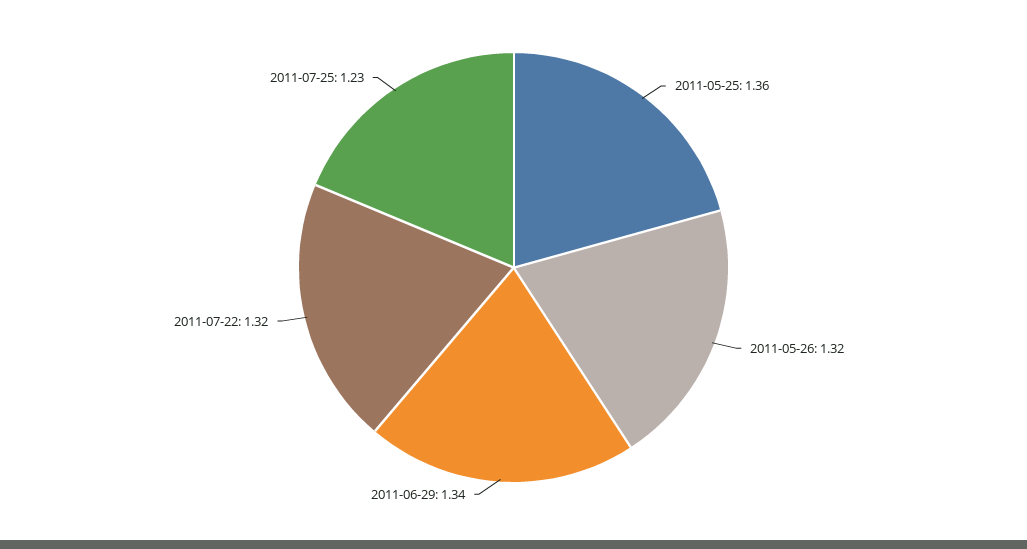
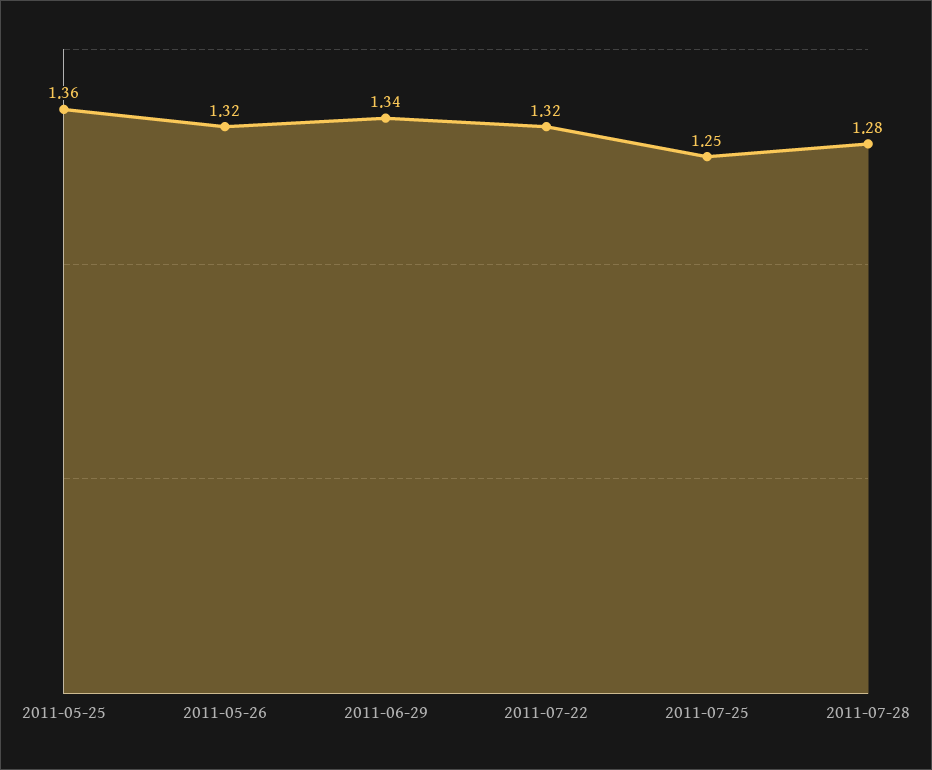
2011-07-25: 1.23 -> 1.25
2011-07-28: none -> 1.28

